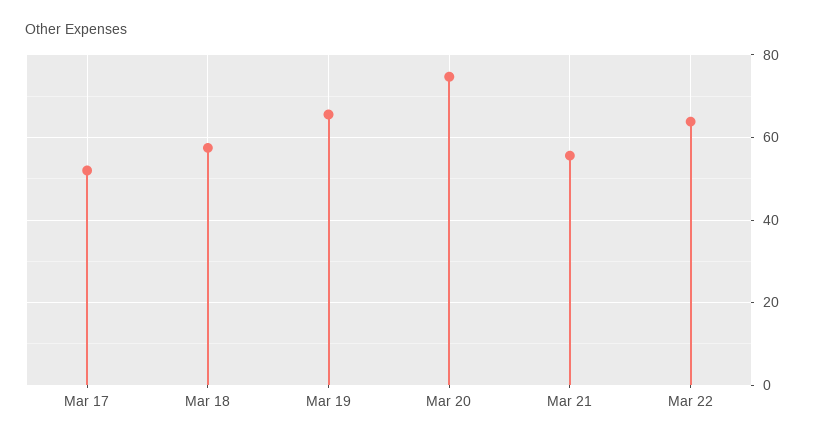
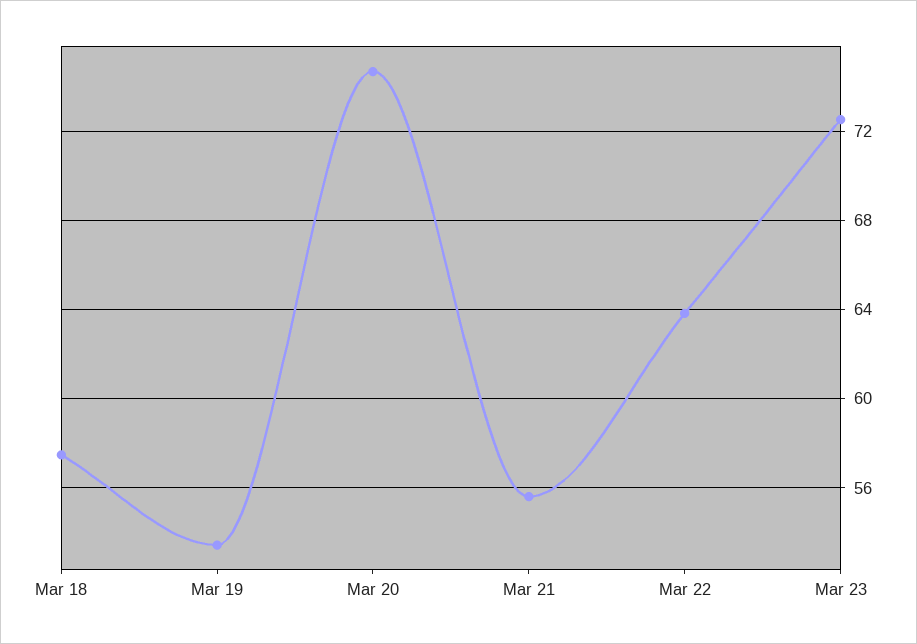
Mar 17: 52 -> none
Mar 19: 66 -> 53.5
Mar 23: none -> 72.5

